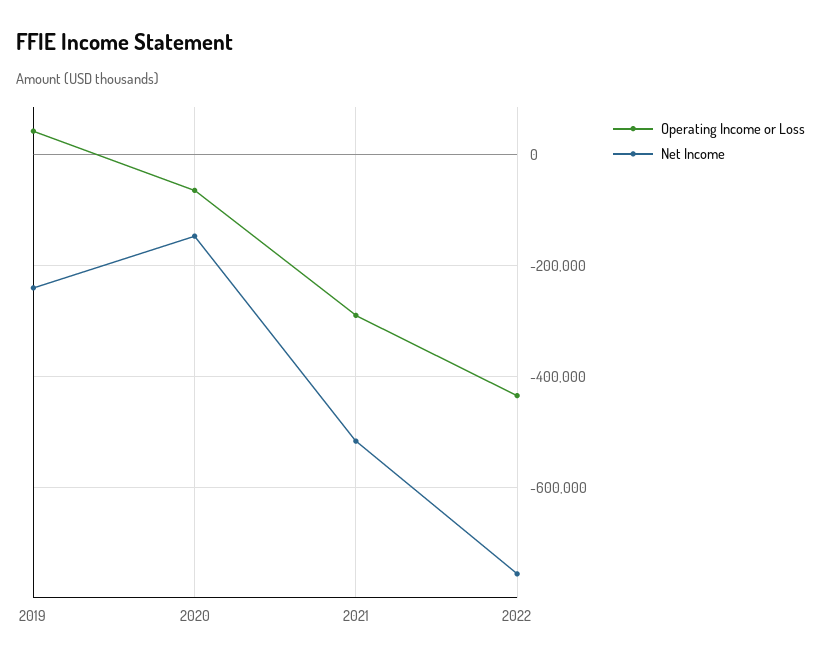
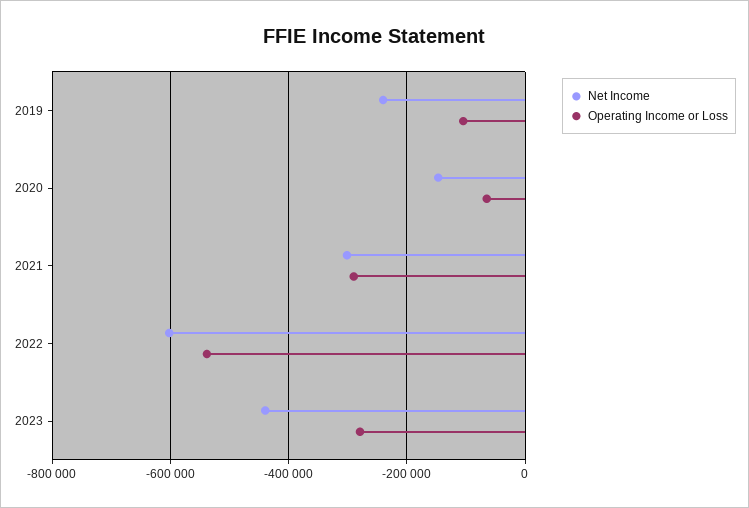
Operating Income or Loss, 2019: 40000 -> -100000
Net Income, 2021: -520000 -> -300000
Operating Income or Loss, 2022: -440000 -> -540000
Net Income, 2022: -760000 -> -600000
Net Income, 2023: none -> -440000
Operating Income or Loss, 2023: none -> -280000

